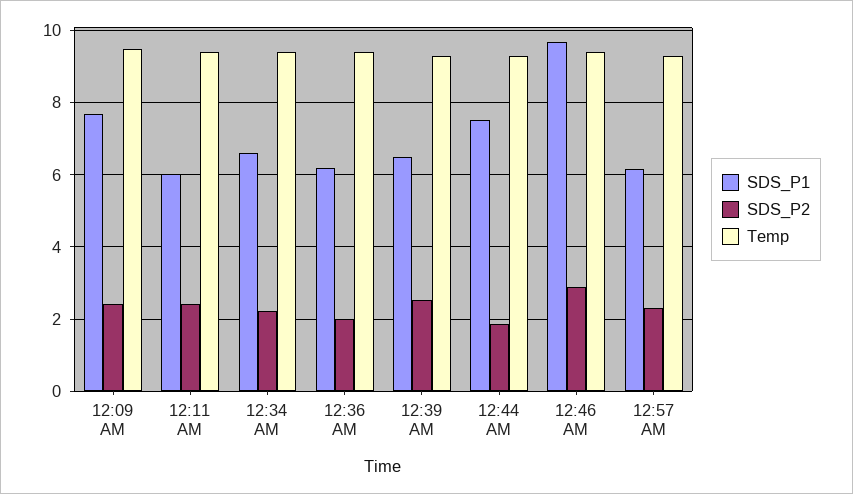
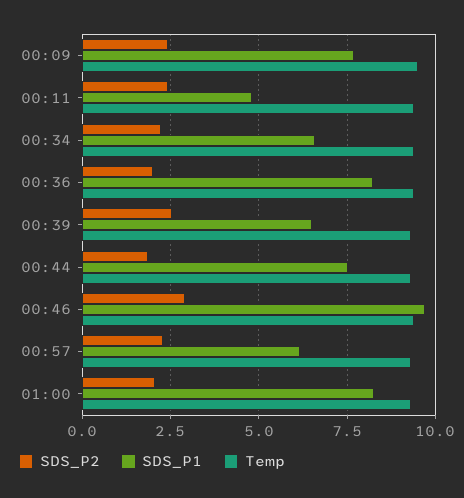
SDS_P1, 12:11 AM: 6 -> 4.75
SDS_P1, 12:36 AM: 6.2 -> 8.25
SDS_P2, 01:00: none -> 2
SDS_P1, 01:00: none -> 8.25
Temp, 01:00: none -> 9.25

